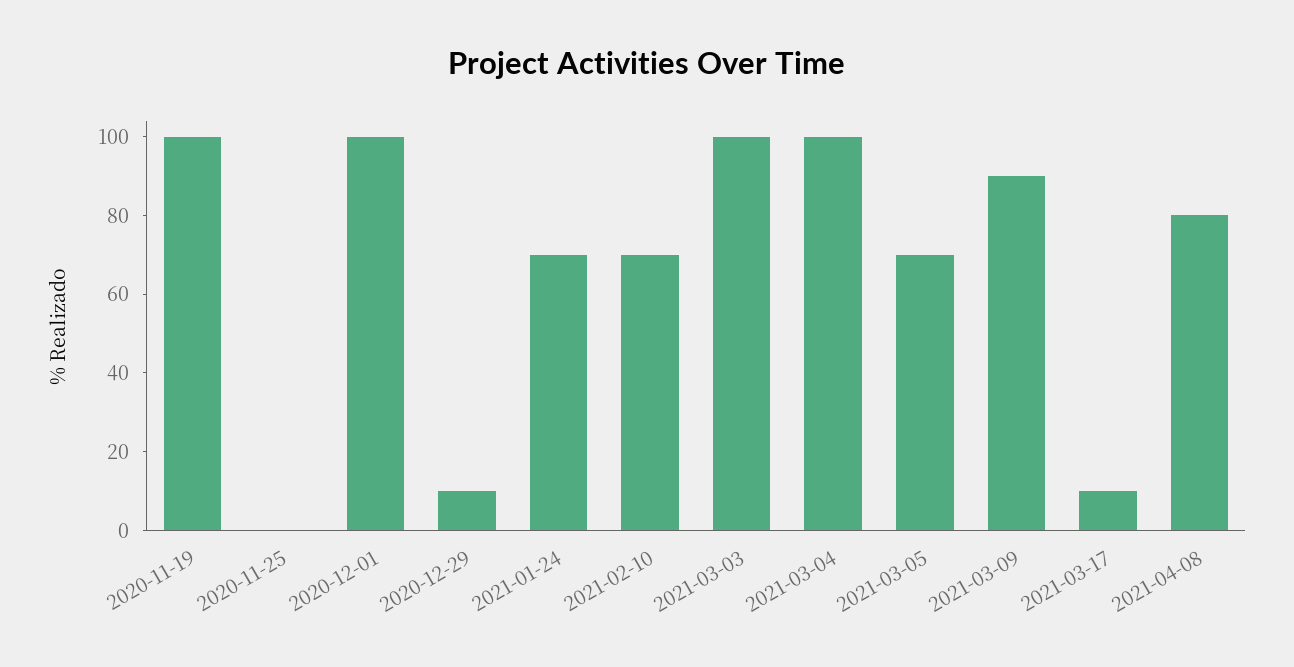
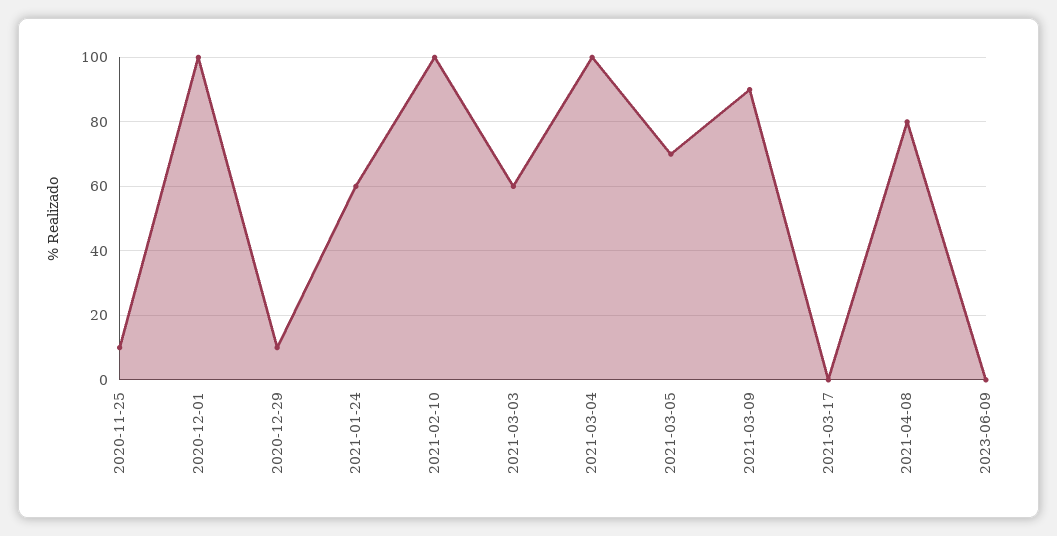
2020-11-19: 100 -> none
2020-11-25: 0 -> 10
2021-01-24: 70 -> 60
2021-02-10: 70 -> 100
2021-03-03: 100 -> 60
2021-03-17: 10 -> 0
2023-06-09: none -> 0

